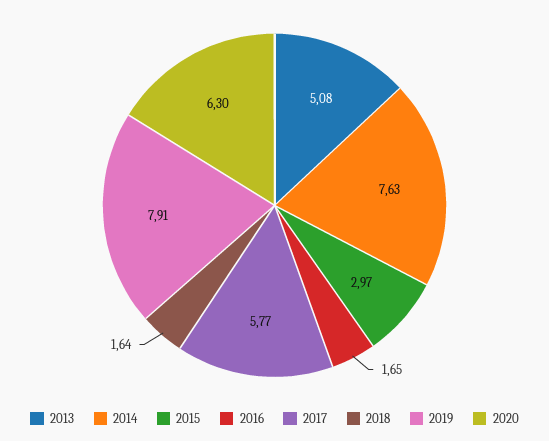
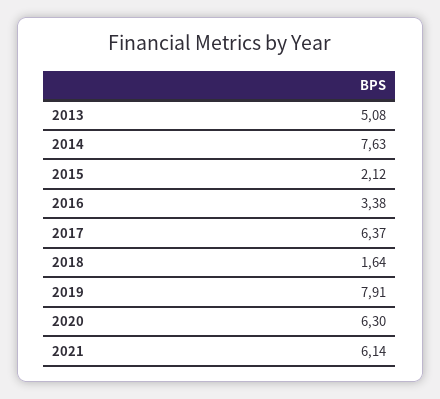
2015: 2.97 -> 2.12
2016: 1.65 -> 3.38
2017: 5.77 -> 6.37
2021: none -> 6.14

